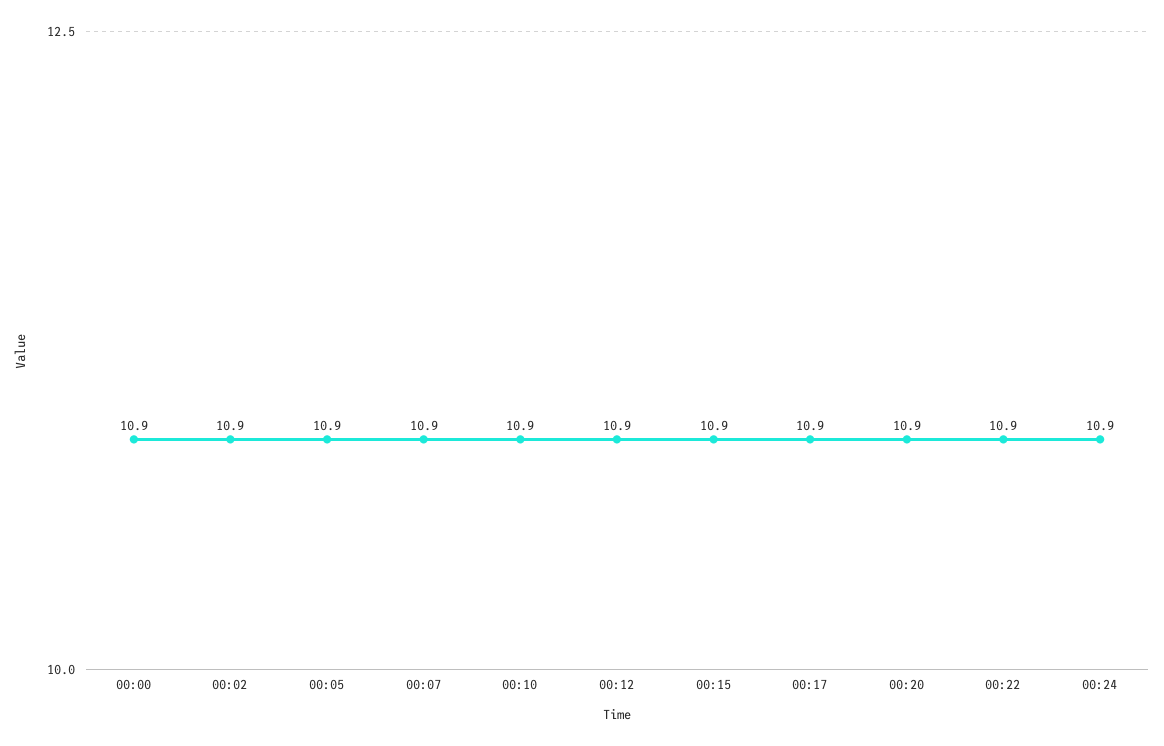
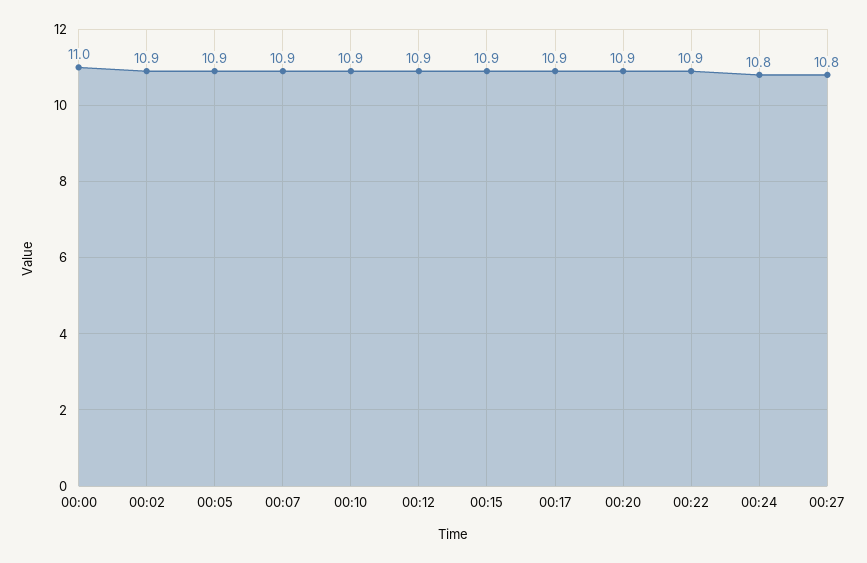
00:00: 10.9 -> 11
00:24: 10.9 -> 10.8
00:27: none -> 10.8

